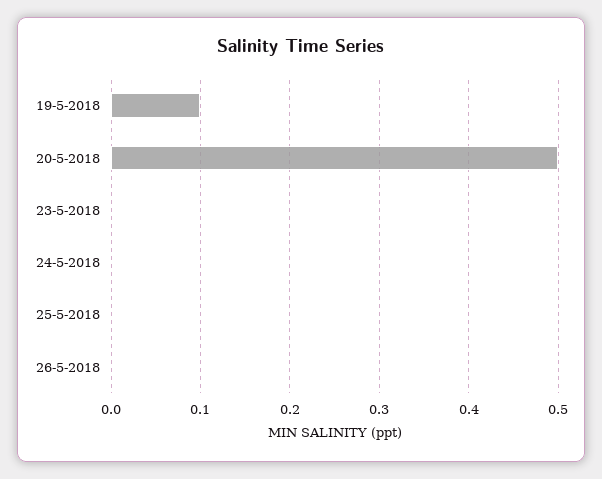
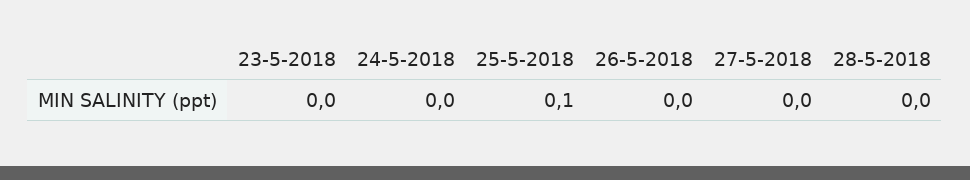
19-5-2018: 0.1 -> none
20-5-2018: 0.5 -> none
25-5-2018: 0 -> 0.1
27-5-2018: none -> 0
28-5-2018: none -> 0

